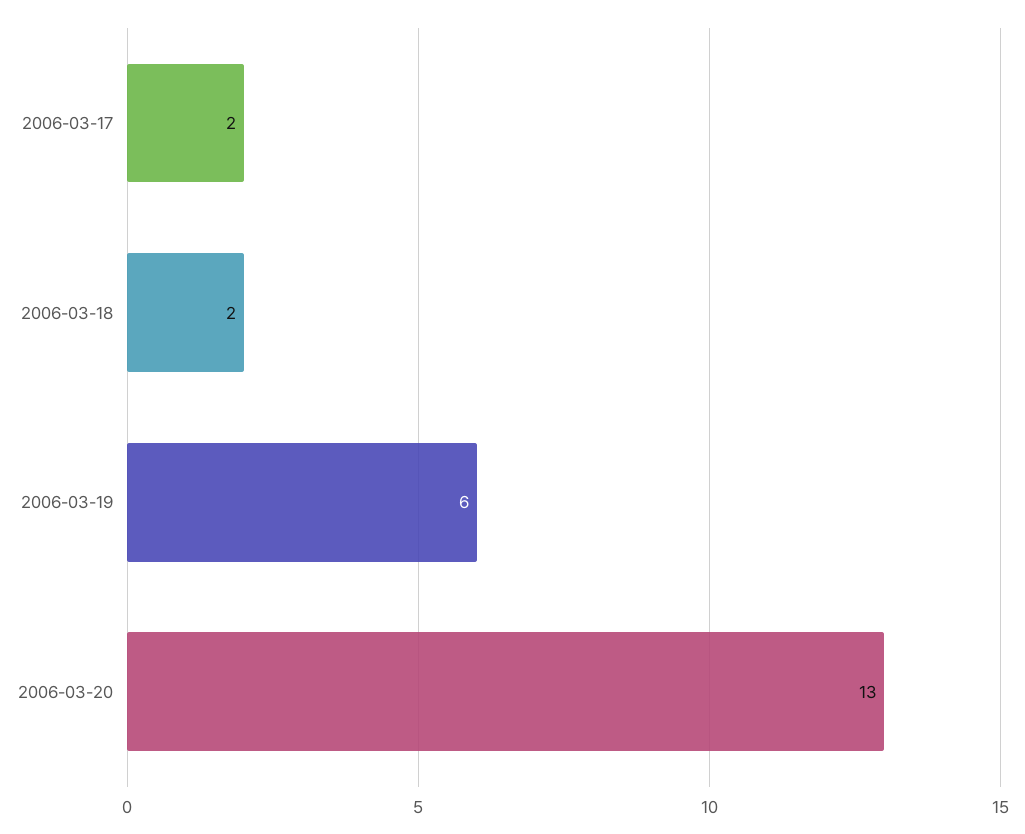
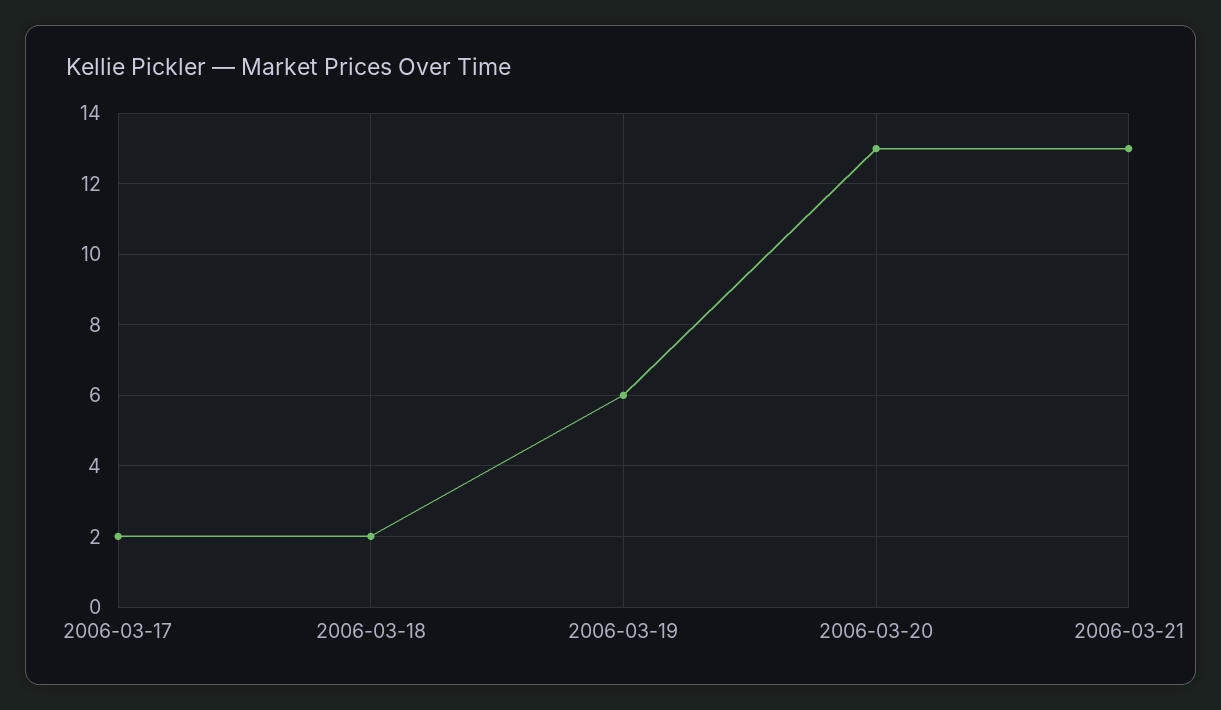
2006-03-21: none -> 13

